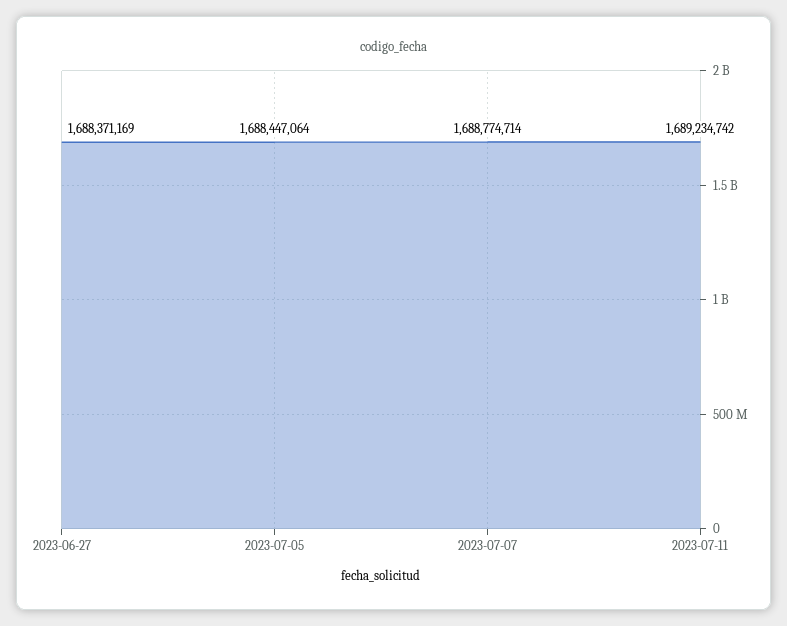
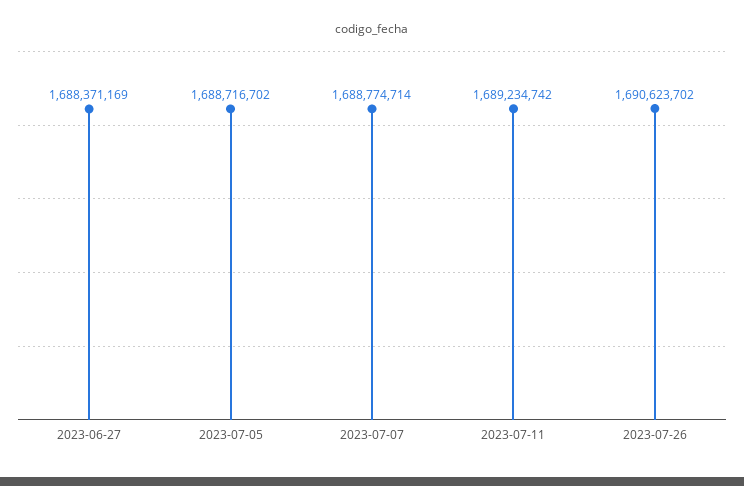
2023-07-05: 1688447064 -> 1688716702
2023-07-26: none -> 1690623702

